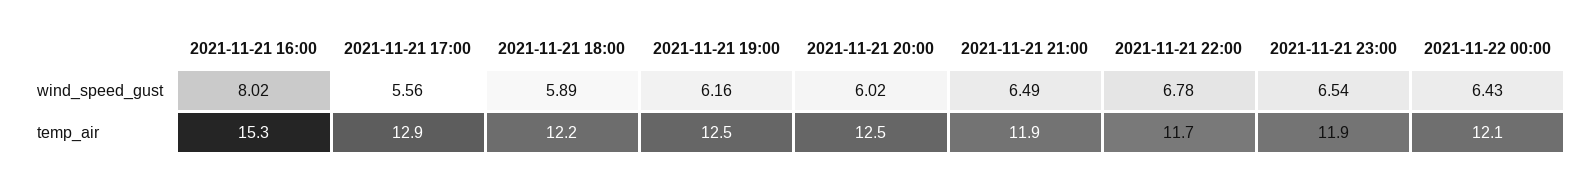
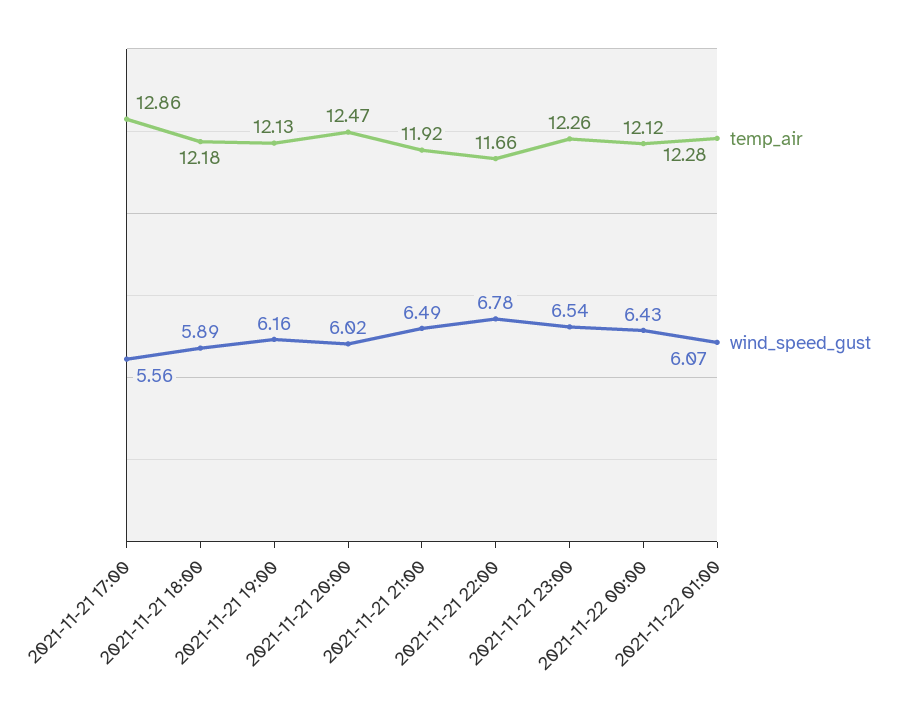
wind_speed_gust, 2021-11-21 16:00: 8.02 -> none
temp_air, 2021-11-21 16:00: 15.3 -> none
temp_air, 2021-11-21 19:00: 12.5 -> 12.13
temp_air, 2021-11-21 23:00: 11.9 -> 12.26
temp_air, 2021-11-22 01:00: none -> 12.28
wind_speed_gust, 2021-11-22 01:00: none -> 6.07

